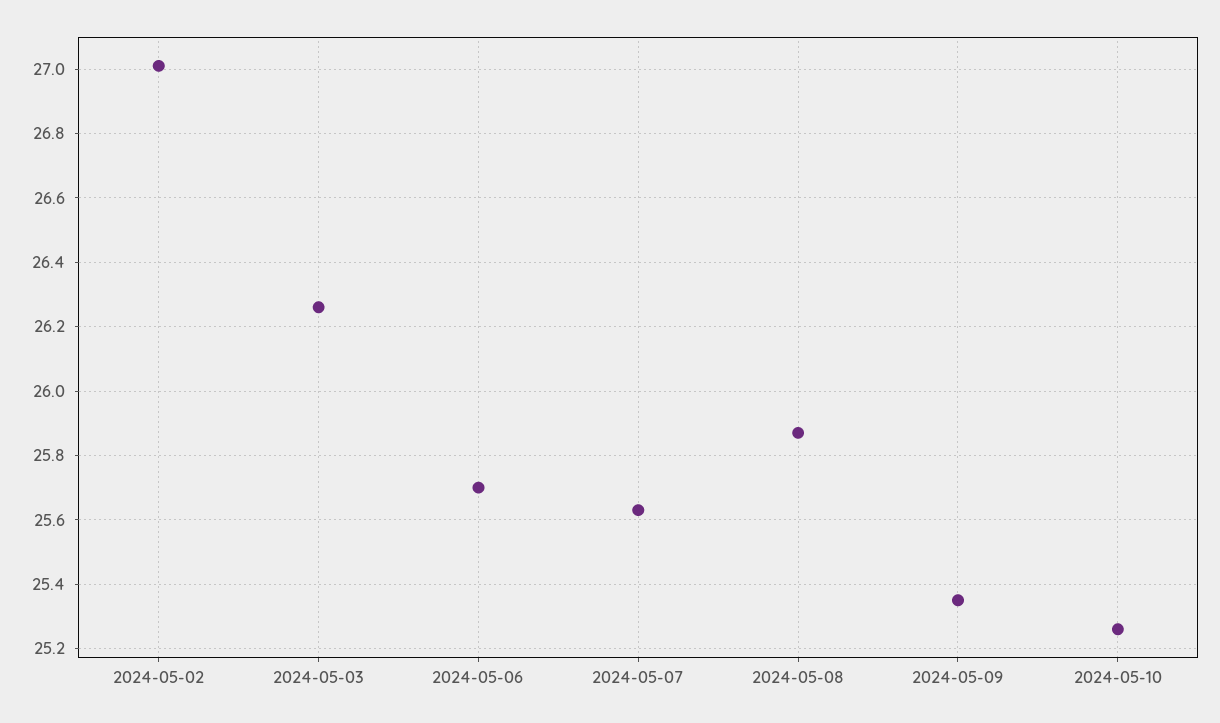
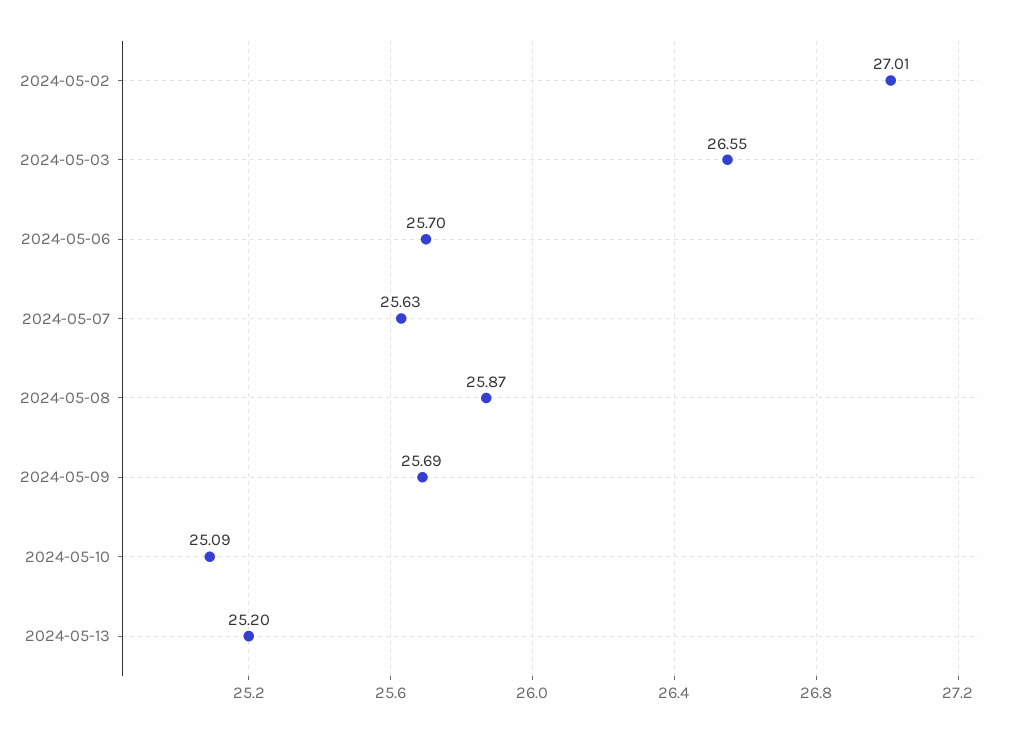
2024-05-03: 26.25 -> 26.55
2024-05-09: 25.35 -> 25.69
2024-05-10: 25.25 -> 25.09
2024-05-13: none -> 25.2

